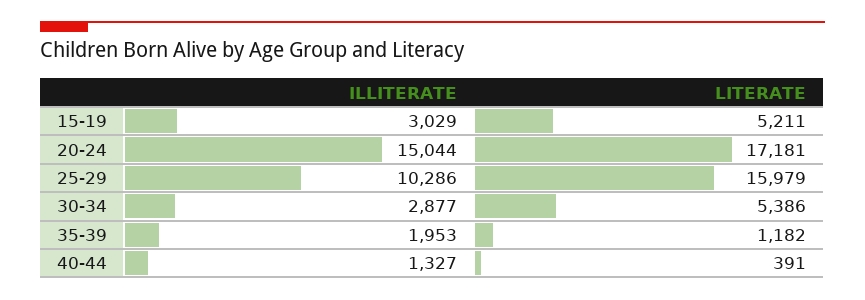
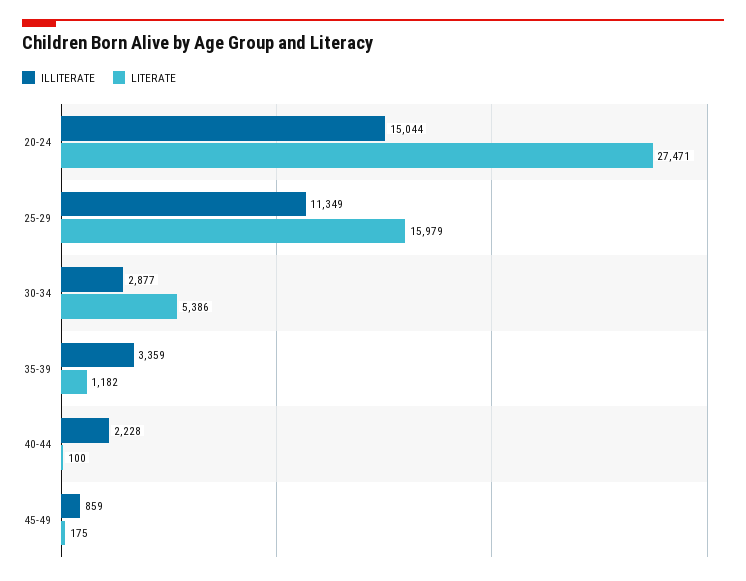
ILLITERATE, 15-19: 3029 -> none
LITERATE, 15-19: 5211 -> none
LITERATE, 20-24: 17181 -> 27471
ILLITERATE, 25-29: 10286 -> 11349
ILLITERATE, 35-39: 1953 -> 3359
ILLITERATE, 40-44: 1327 -> 2228
LITERATE, 40-44: 391 -> 100
ILLITERATE, 45-49: none -> 859
LITERATE, 45-49: none -> 175

